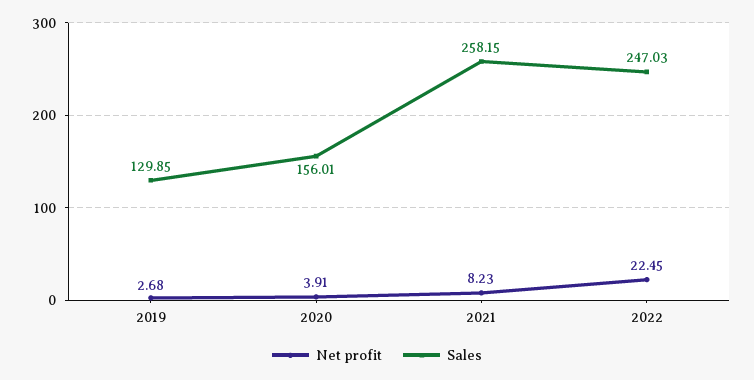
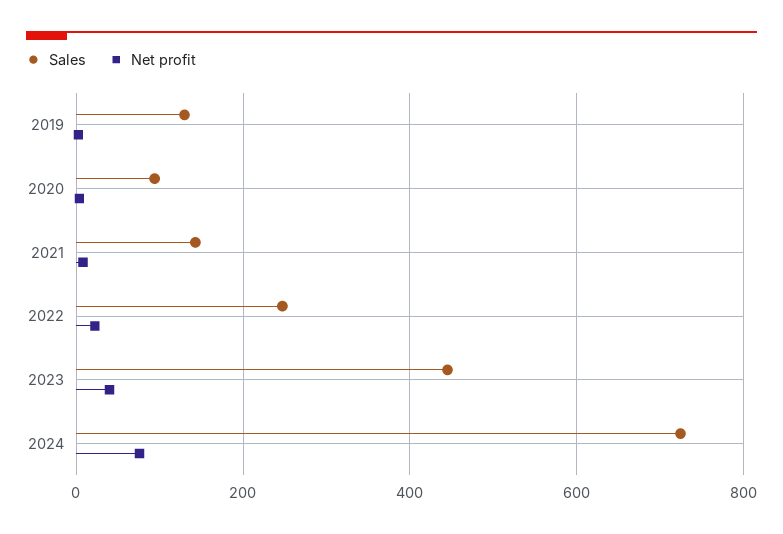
Sales, 2020: 156.01 -> 100
Sales, 2021: 258.15 -> 140
Sales, 2023: none -> 440
Net profit, 2023: none -> 40
Sales, 2024: none -> 720
Net profit, 2024: none -> 80

